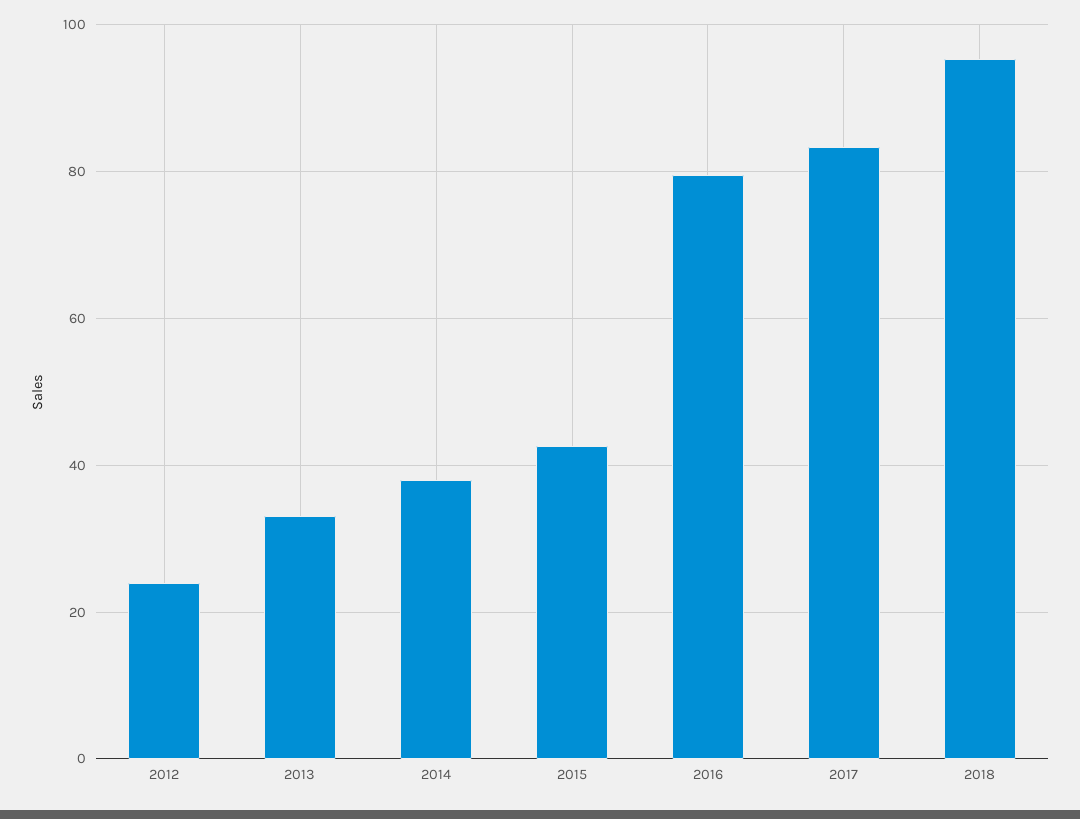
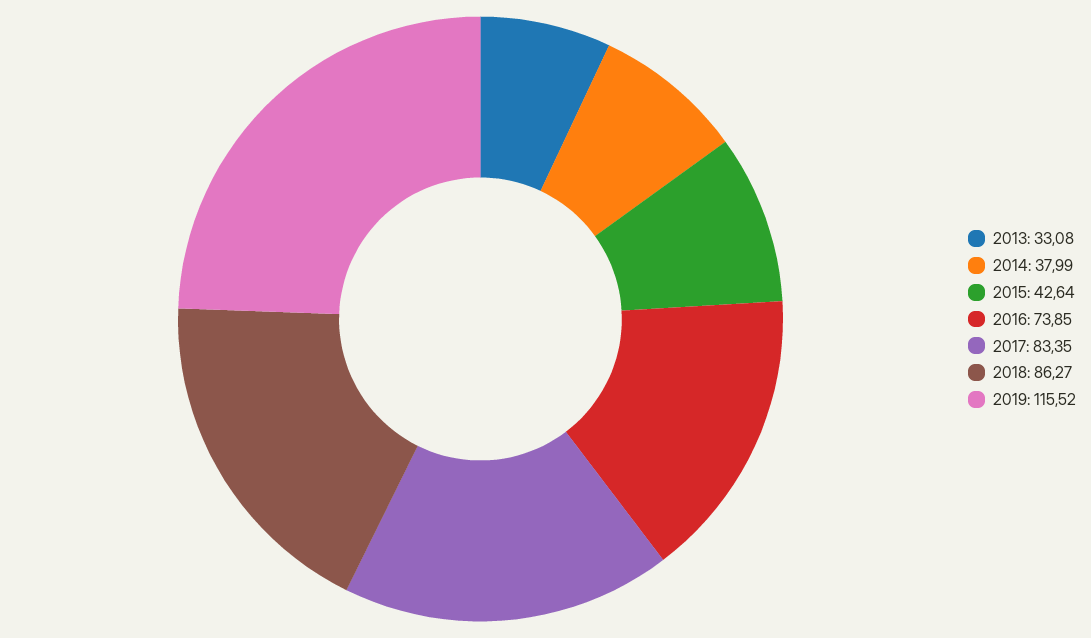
2012: 24 -> none
2016: 80 -> 73.85
2018: 96 -> 86.27
2019: none -> 115.52

